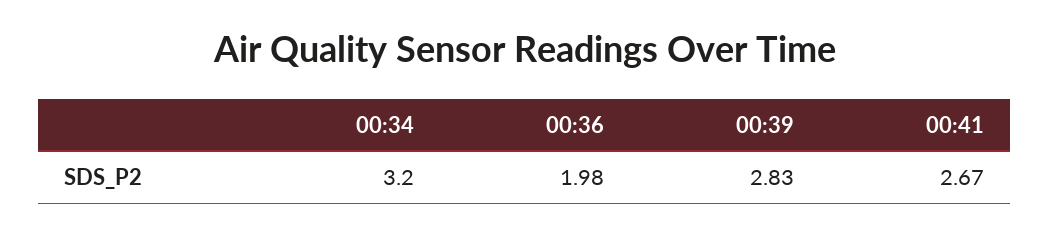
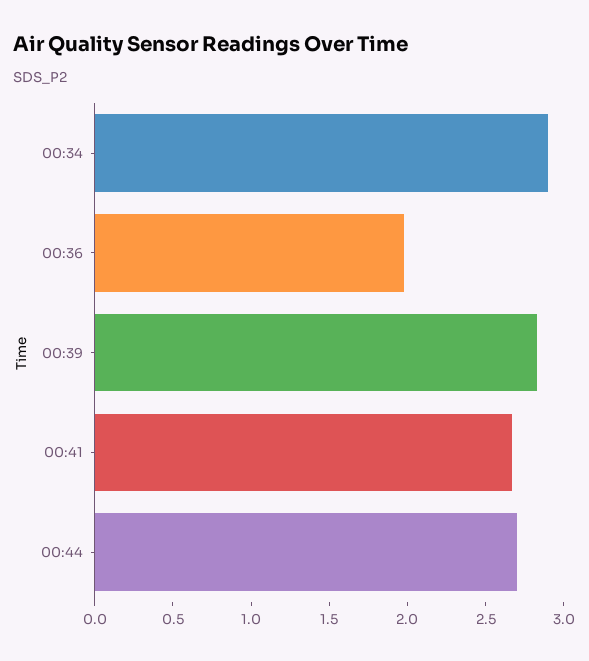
00:34: 3.2 -> 2.9
00:44: none -> 2.7

